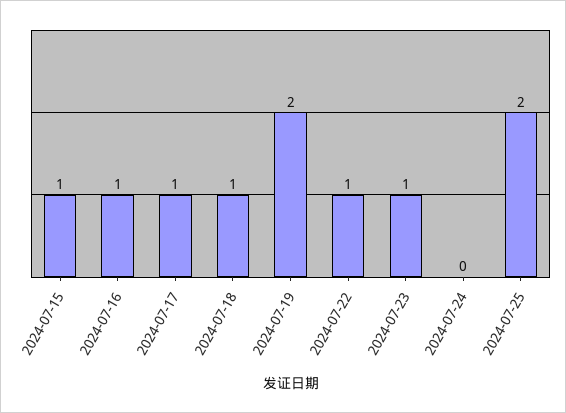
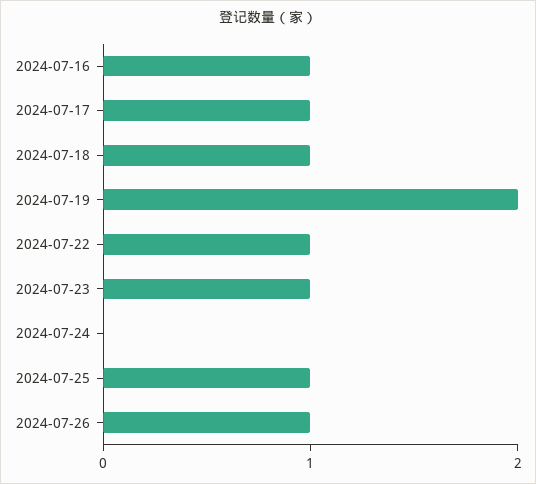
2024-07-15: 1 -> none
2024-07-25: 2 -> 1
2024-07-26: none -> 1

